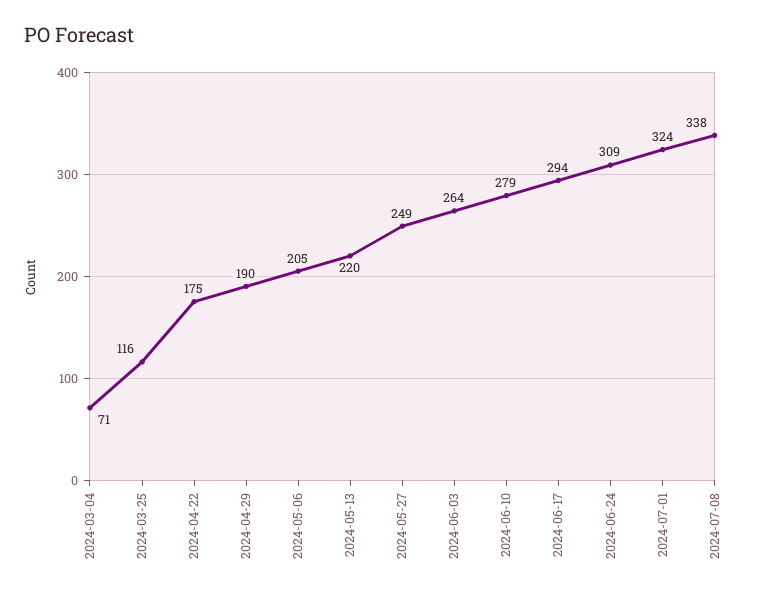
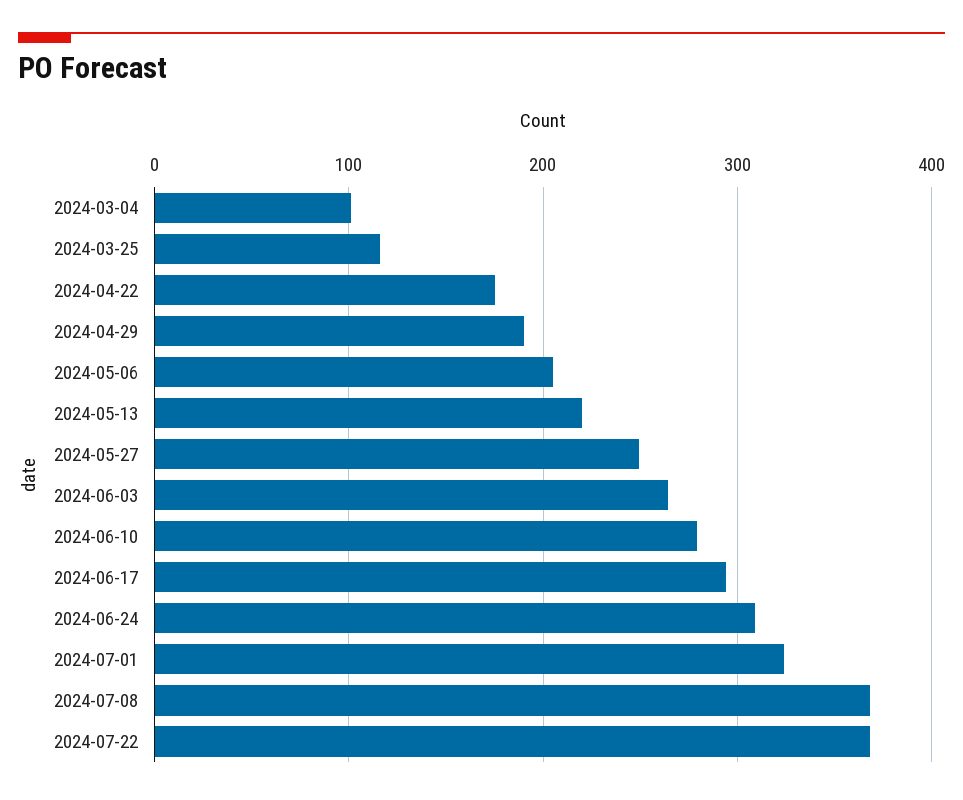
2024-03-04: 71 -> 100
2024-07-08: 338 -> 370
2024-07-22: none -> 370

